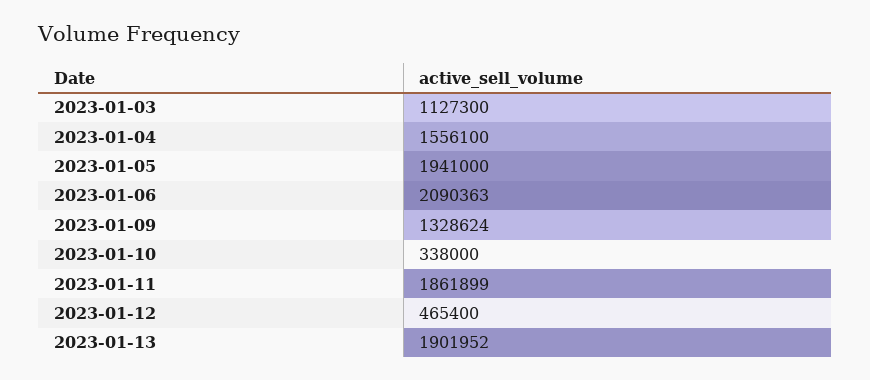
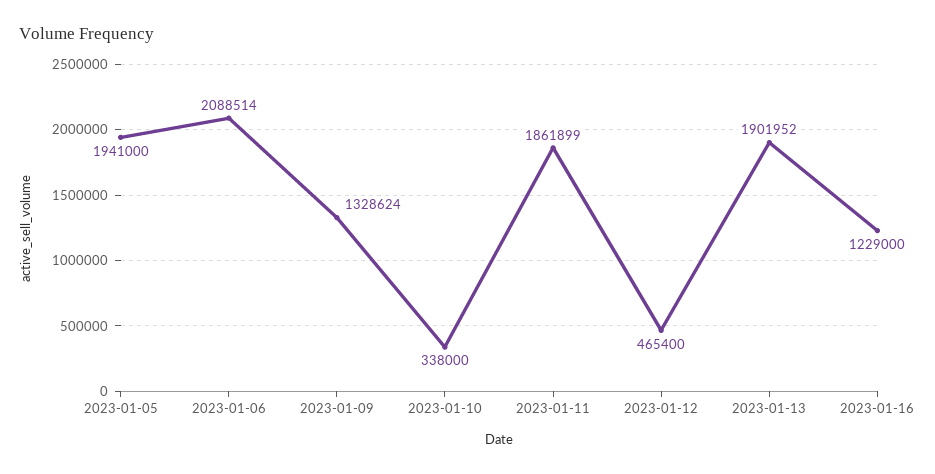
2023-01-03: 1127300 -> none
2023-01-04: 1556100 -> none
2023-01-06: 2090363 -> 2088514
2023-01-16: none -> 1229000

